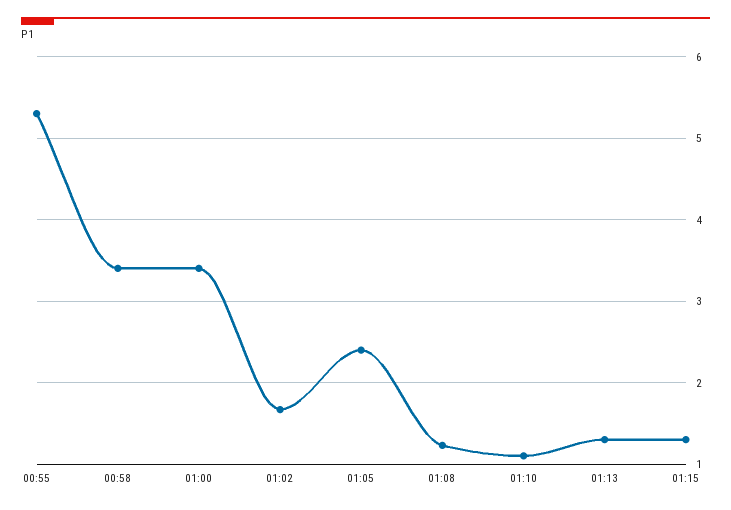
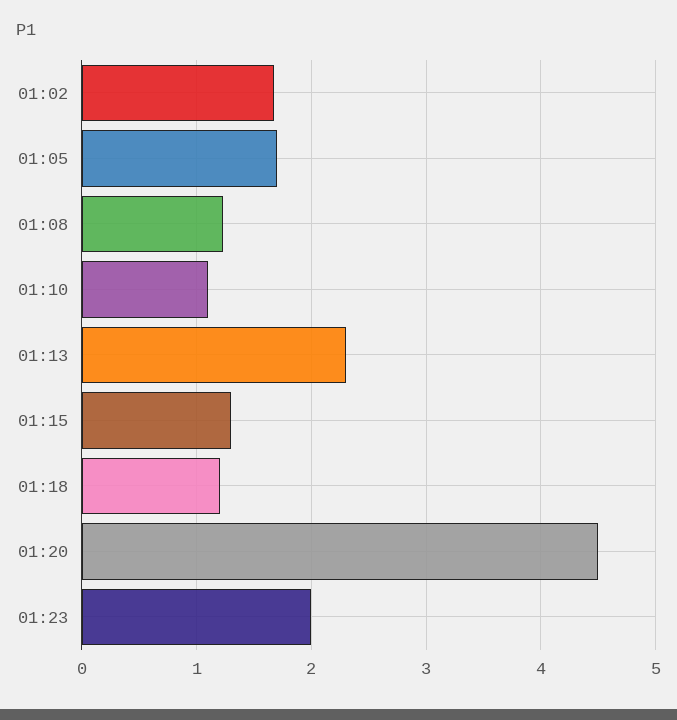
00:55: 5.3 -> none
00:58: 3.4 -> none
01:00: 3.4 -> none
01:05: 2.4 -> 1.7
01:13: 1.3 -> 2.3
01:18: none -> 1.2
01:20: none -> 4.5
01:23: none -> 2

